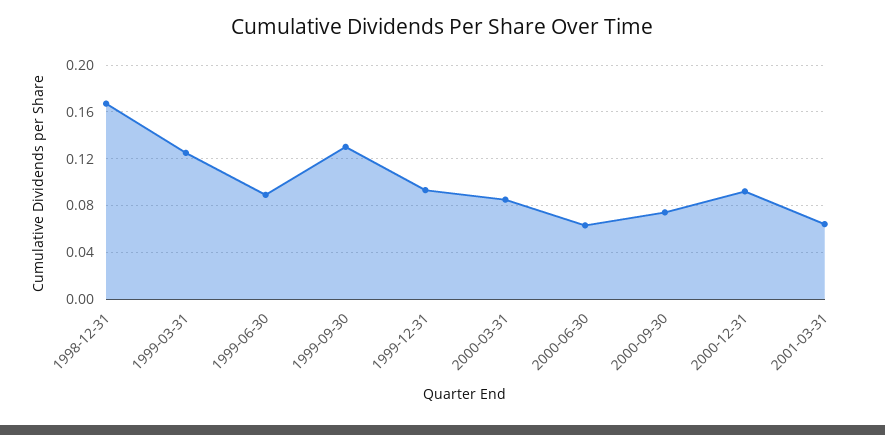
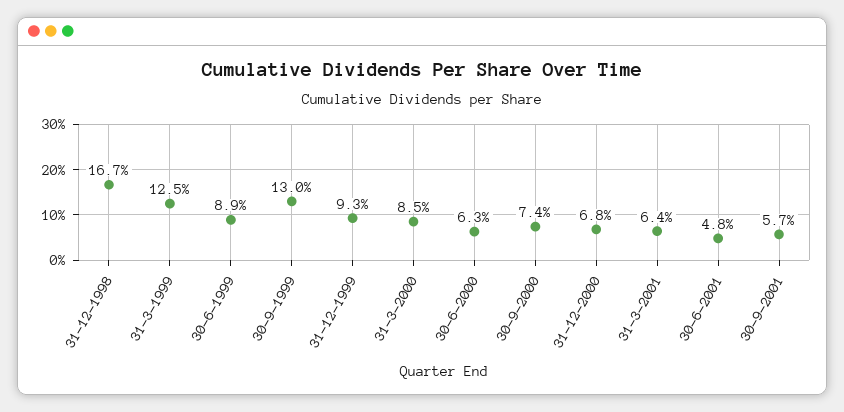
2000-12-31: 0.09 -> 0.068
30-6-2001: none -> 0.048
30-9-2001: none -> 0.057

